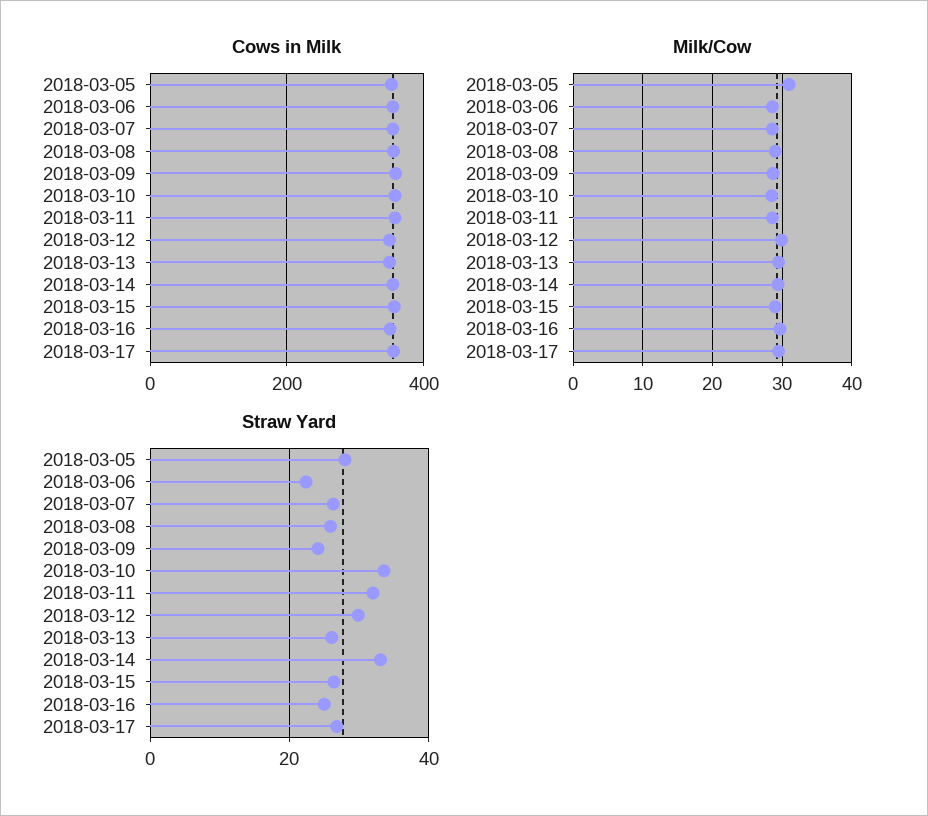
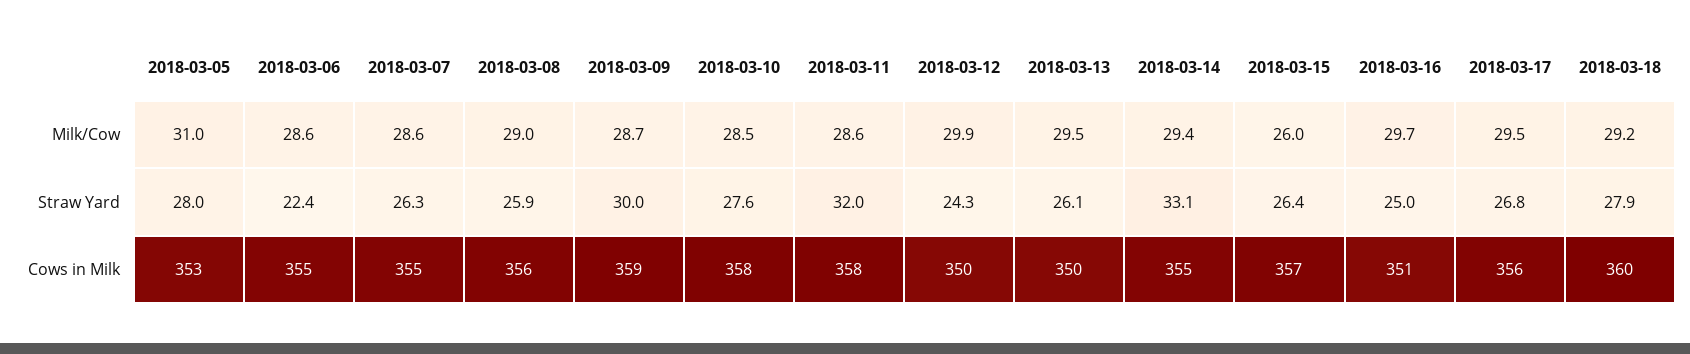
Milk/Cow, 2018-03-15: 29 -> 26
Straw Yard, 2018-03-09: 24 -> 30
Straw Yard, 2018-03-10: 34 -> 27.6
Straw Yard, 2018-03-12: 30 -> 24.3
Milk/Cow, 2018-03-18: none -> 29.2
Straw Yard, 2018-03-18: none -> 27.9
Cows in Milk, 2018-03-18: none -> 360

